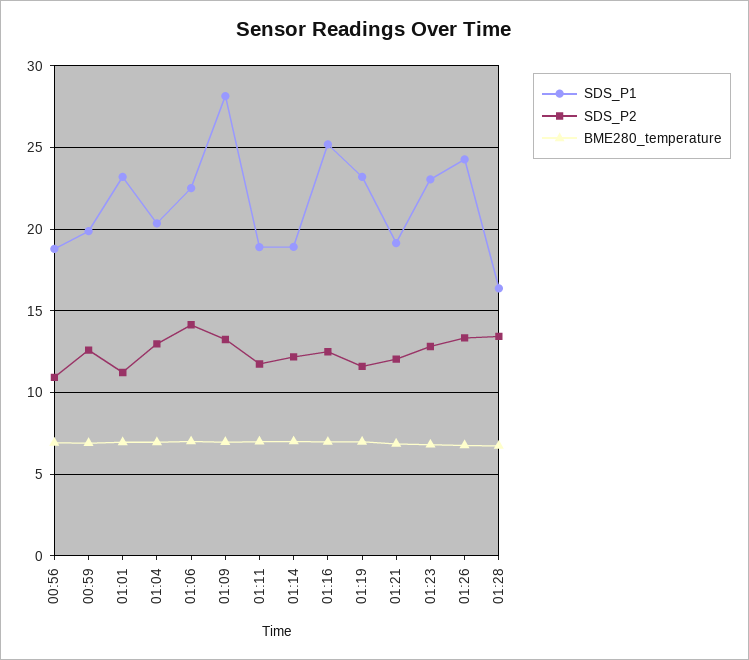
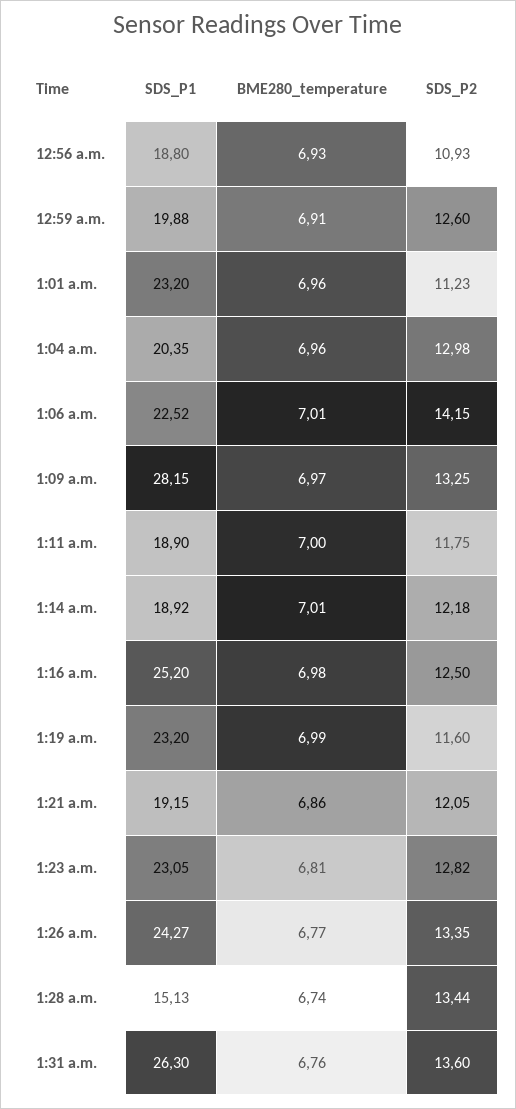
SDS_P1, 01:28: 16.5 -> 15.13
SDS_P1, 1:31 a.m.: none -> 26.3
BME280_temperature, 1:31 a.m.: none -> 6.76
SDS_P2, 1:31 a.m.: none -> 13.6

